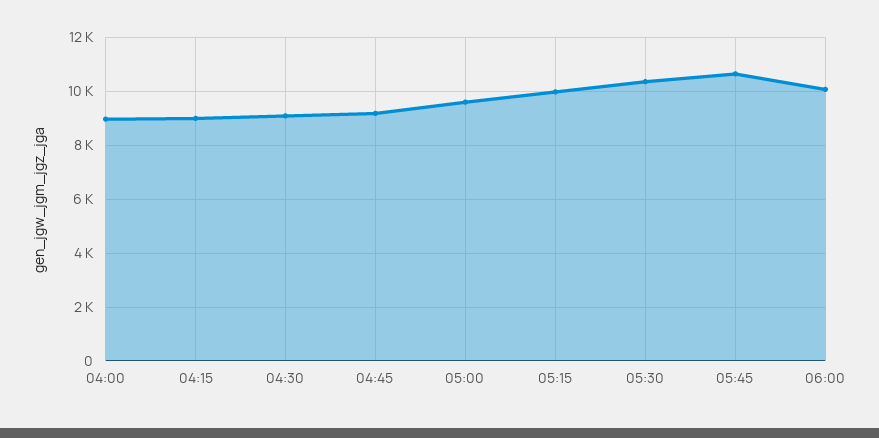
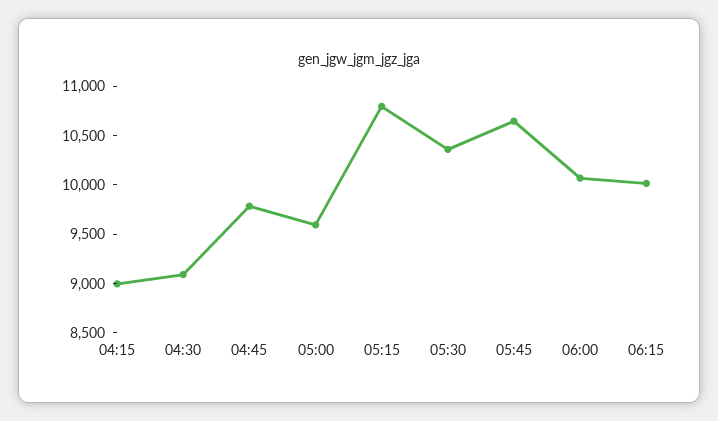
04:00: 9000 -> none
04:45: 9250 -> 9800
05:15: 10000 -> 10800
06:15: none -> 10000

